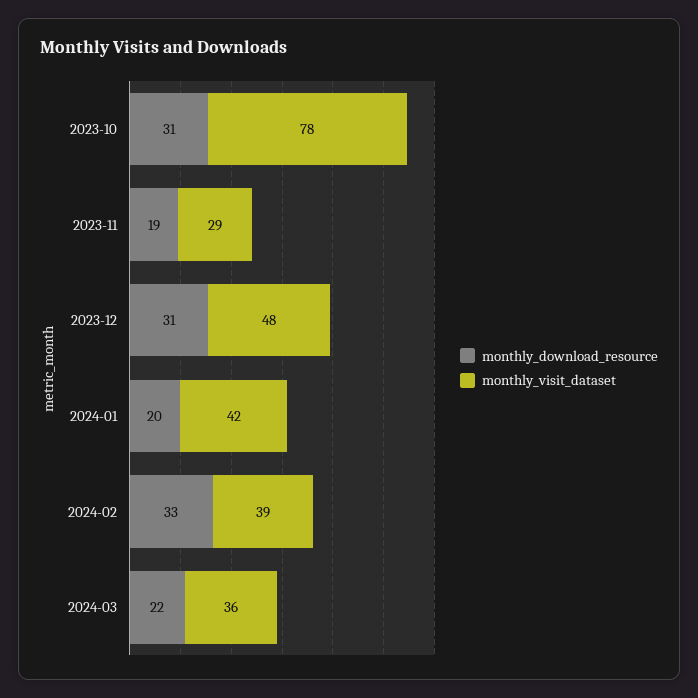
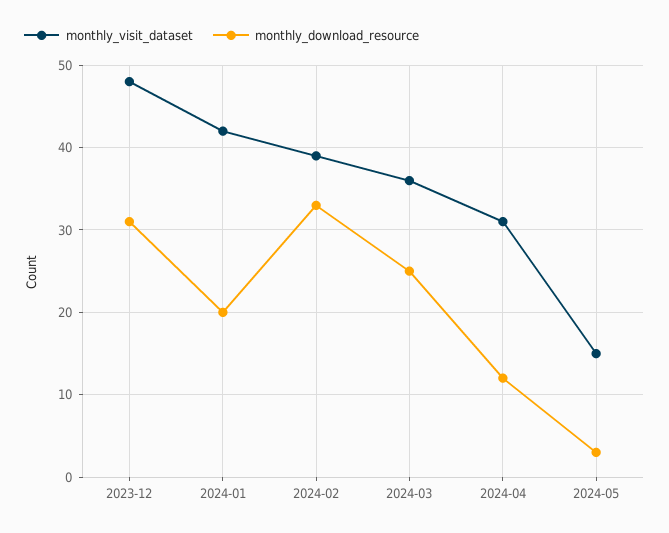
monthly_download_resource, 2023-10: 31 -> none
monthly_visit_dataset, 2023-10: 78 -> none
monthly_download_resource, 2023-11: 19 -> none
monthly_visit_dataset, 2023-11: 29 -> none
monthly_download_resource, 2024-03: 22 -> 25
monthly_visit_dataset, 2024-04: none -> 31
monthly_download_resource, 2024-04: none -> 12
monthly_visit_dataset, 2024-05: none -> 15
monthly_download_resource, 2024-05: none -> 3

